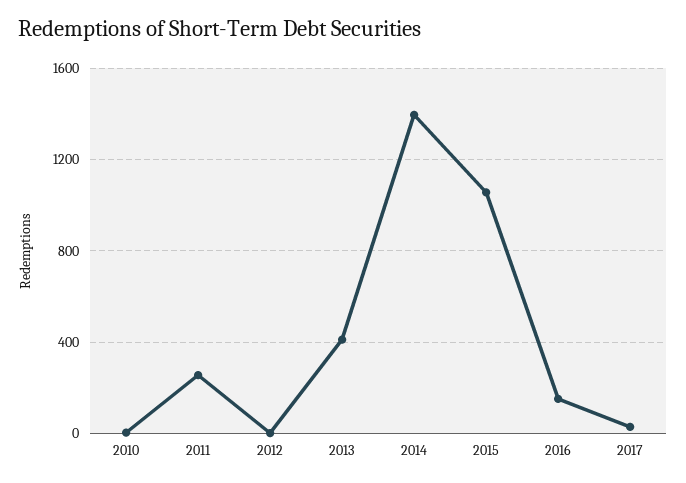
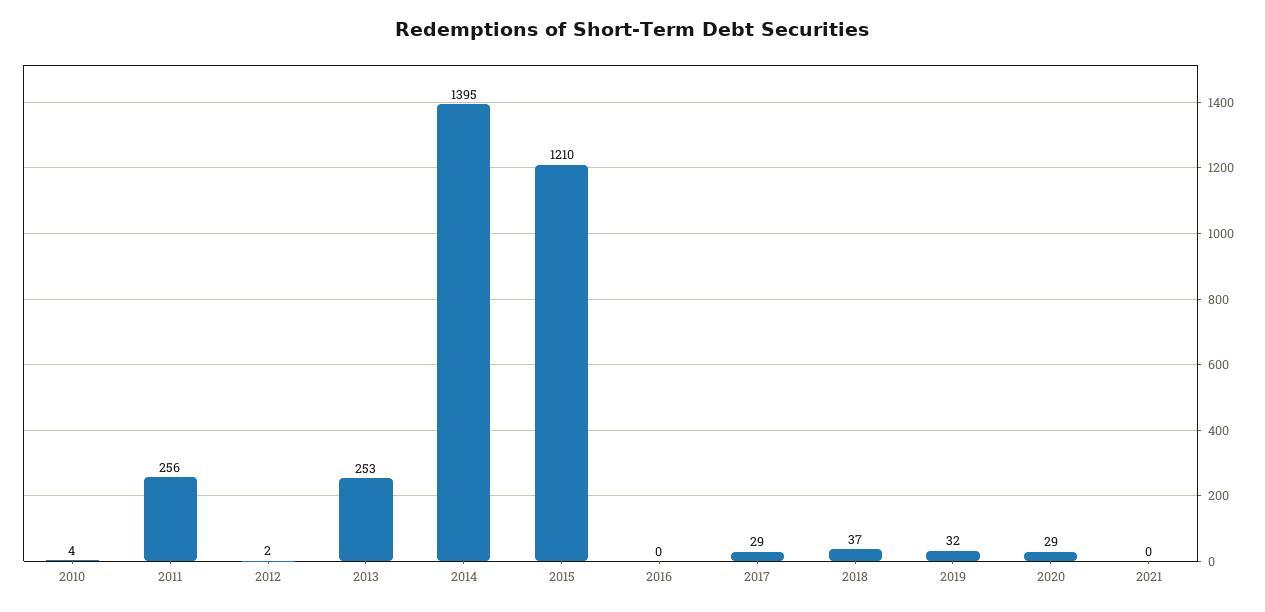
2013: 400 -> 253
2015: 1050 -> 1210
2016: 150 -> 0
2018: none -> 37
2019: none -> 32
2020: none -> 29
2021: none -> 0

